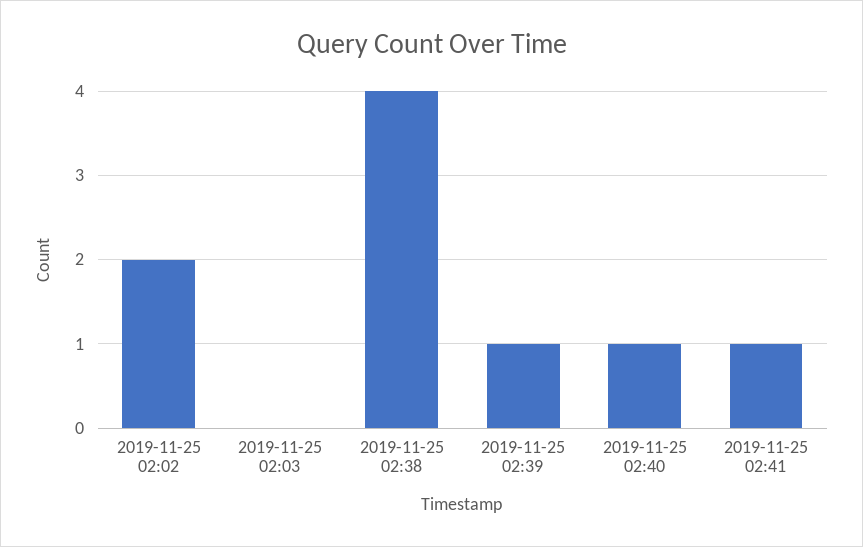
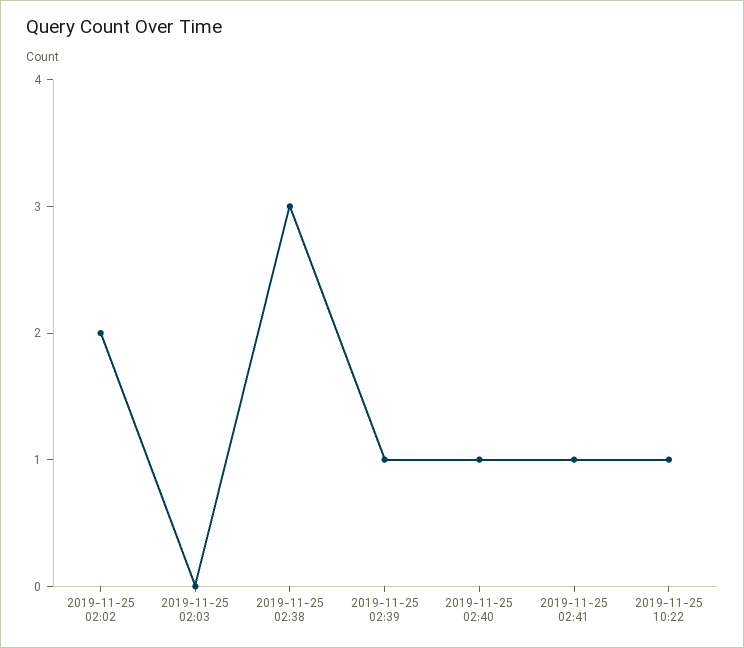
2019-11-25 02:38: 4 -> 3
2019-11-25 10:22: none -> 1

